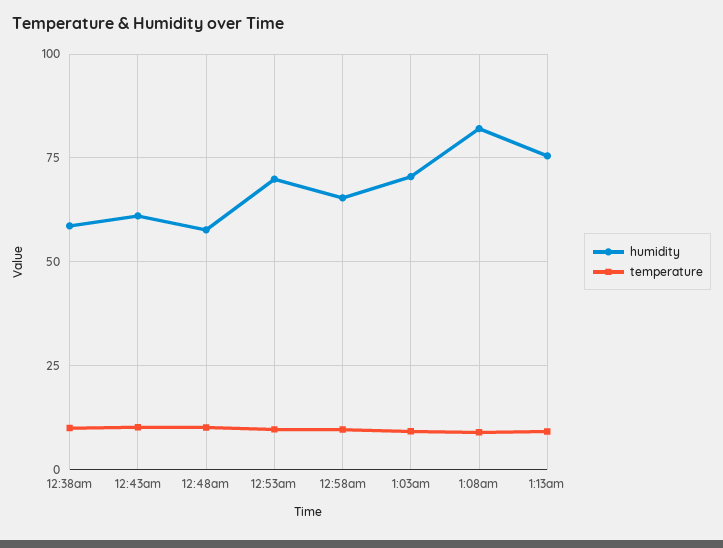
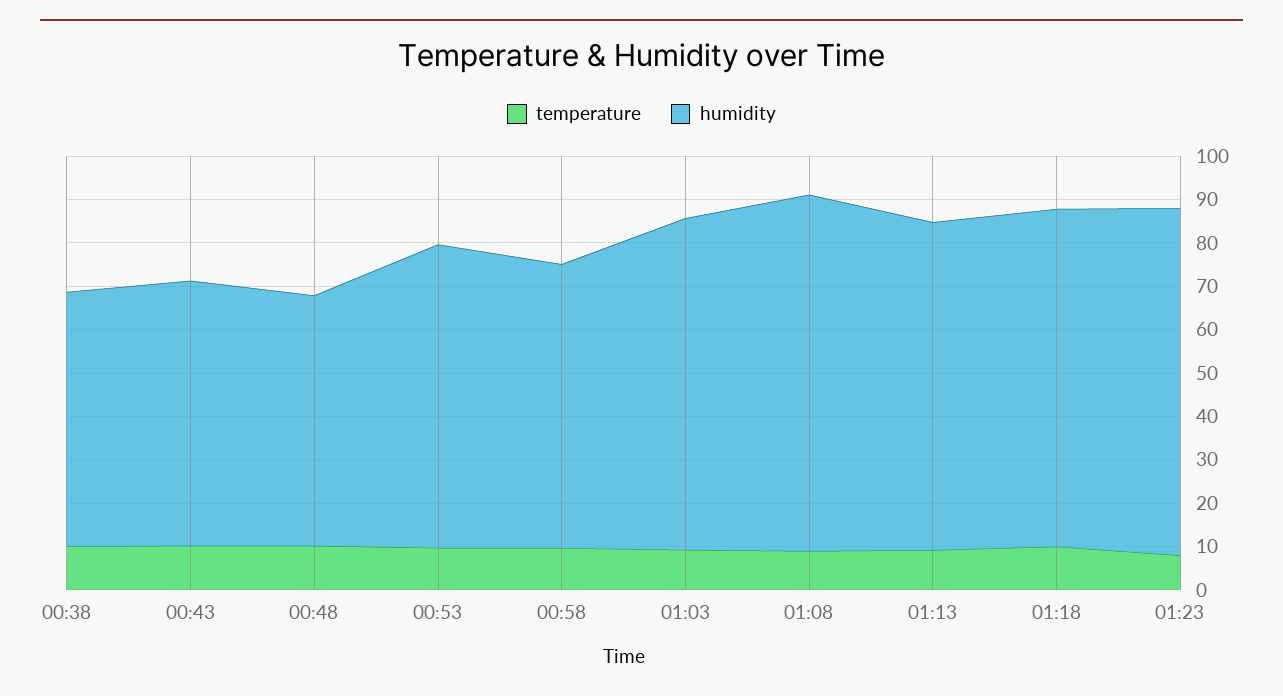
humidity, 1:03am: 70 -> 76
temperature, 01:18: none -> 10
humidity, 01:18: none -> 78
temperature, 01:23: none -> 8
humidity, 01:23: none -> 80

